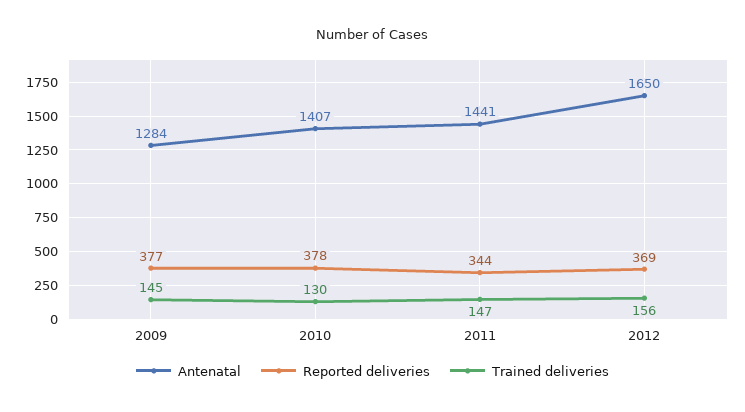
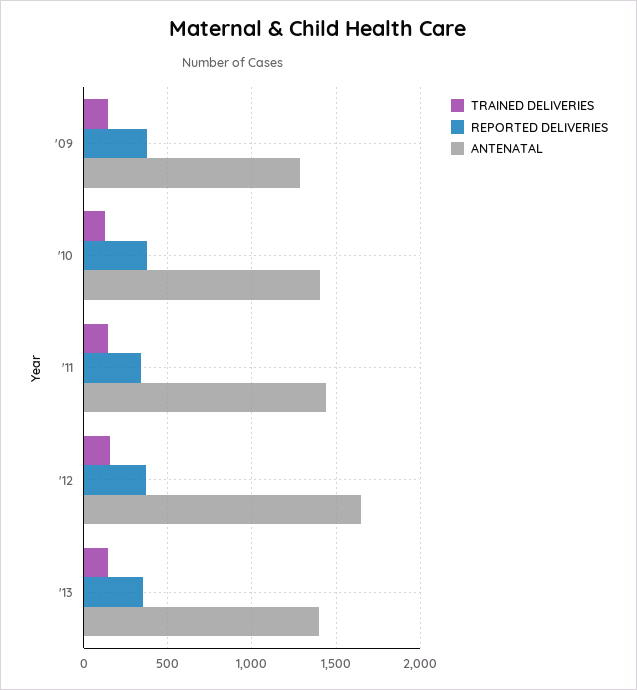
Trained deliveries, '13: none -> 150
Reported deliveries, '13: none -> 350
Antenatal, '13: none -> 1400

